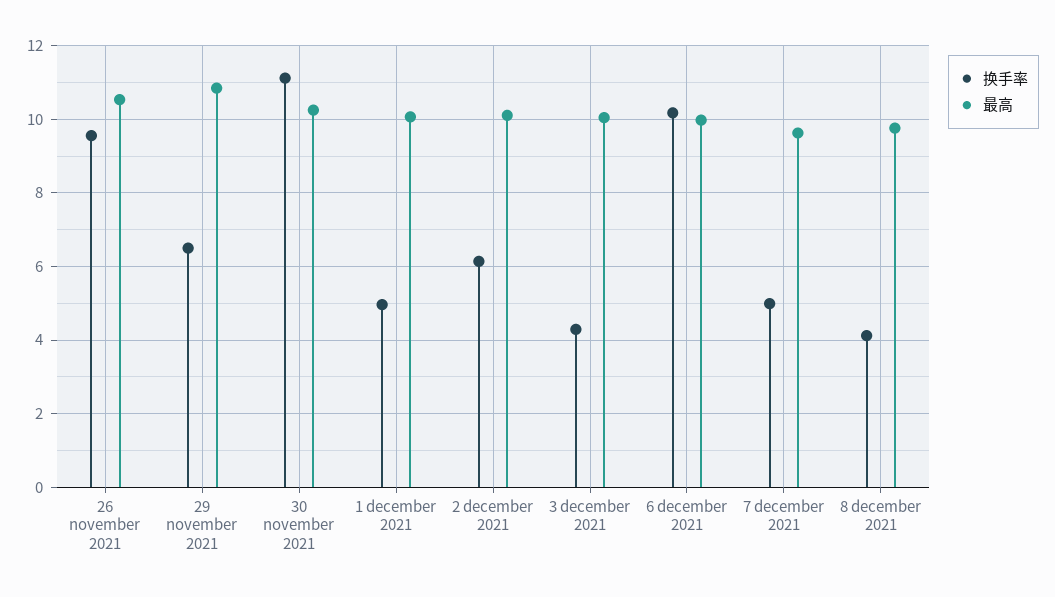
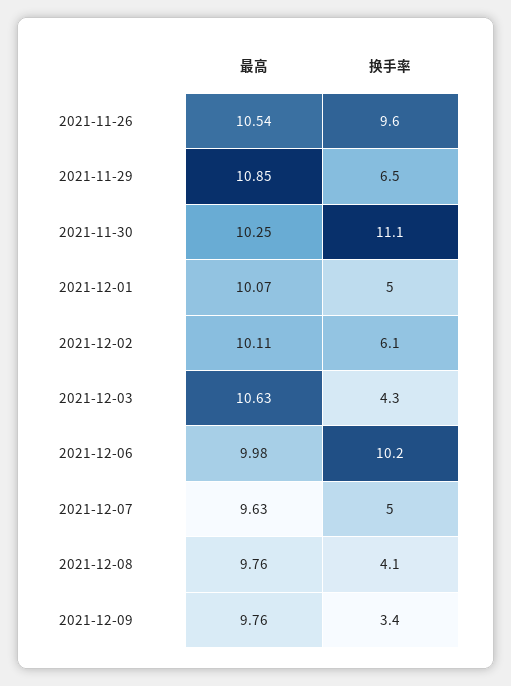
最高, 3 december 2021: 10 -> 10.63
最高, 2021-12-09: none -> 9.76
换手率, 2021-12-09: none -> 3.4

